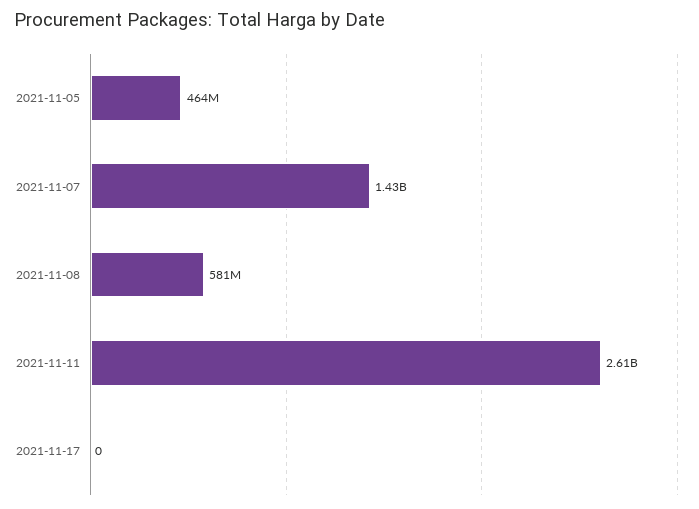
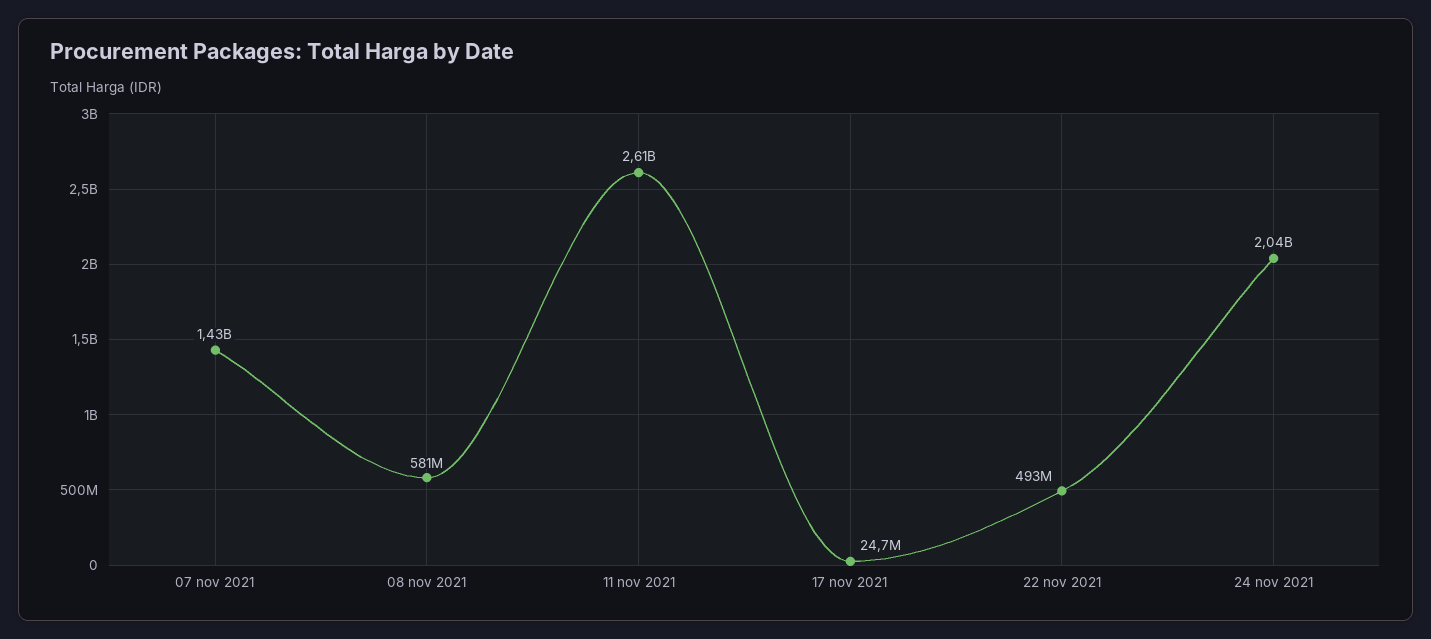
2021-11-05: 464000000 -> none
2021-11-17: 0 -> 24700000
22 nov 2021: none -> 493000000
24 nov 2021: none -> 2040000000

